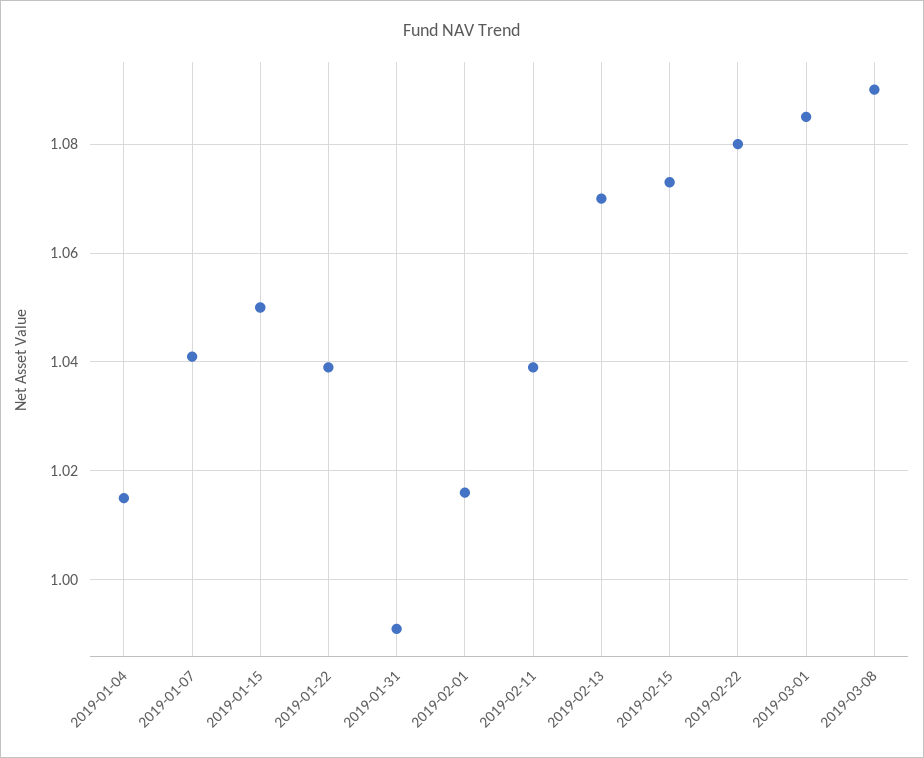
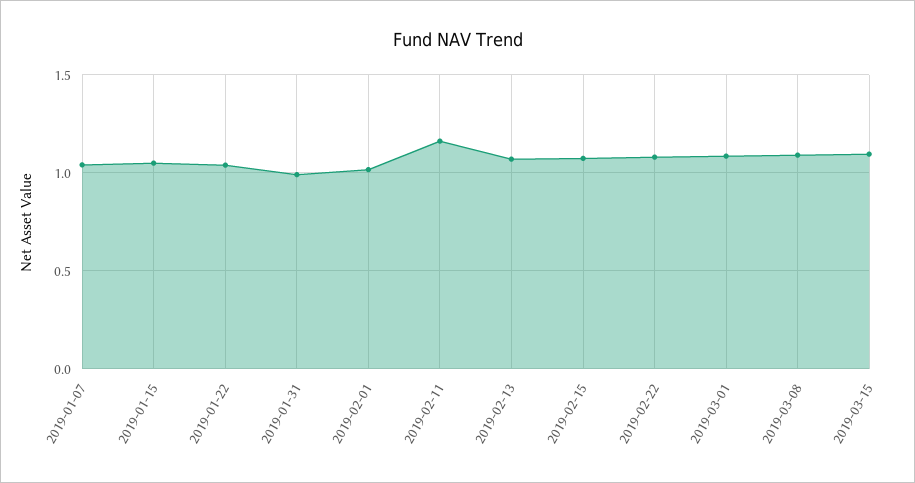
2019-01-04: 1.015 -> none
2019-02-11: 1.04 -> 1.15
2019-03-15: none -> 1.1

